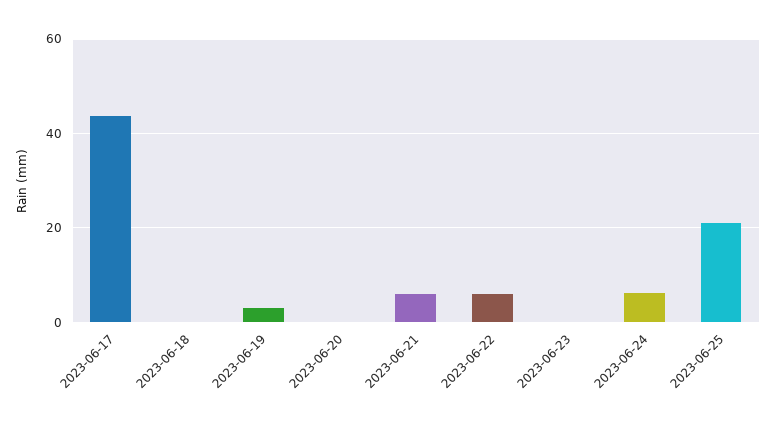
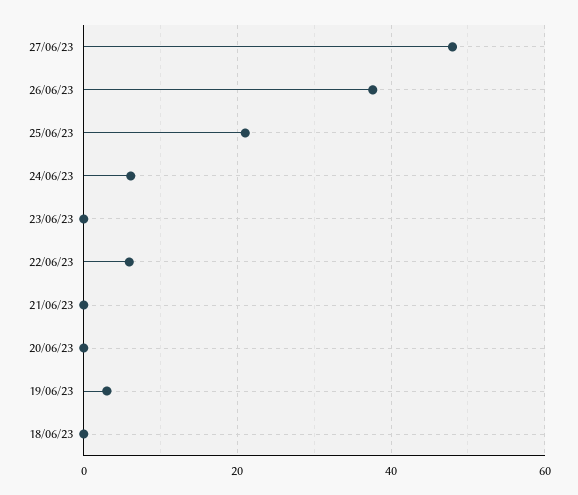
2023-06-17: 44 -> none
2023-06-21: 6 -> 0
27/06/23: none -> 48
26/06/23: none -> 38

